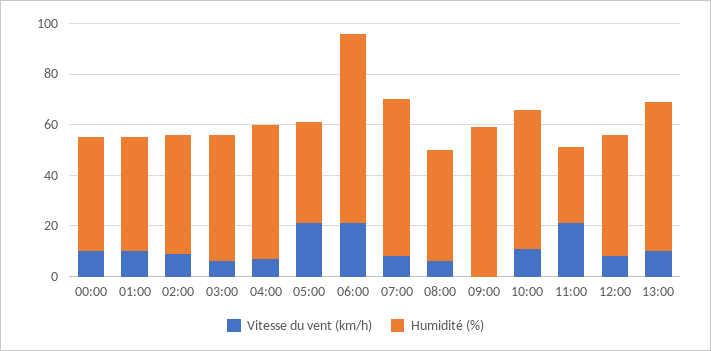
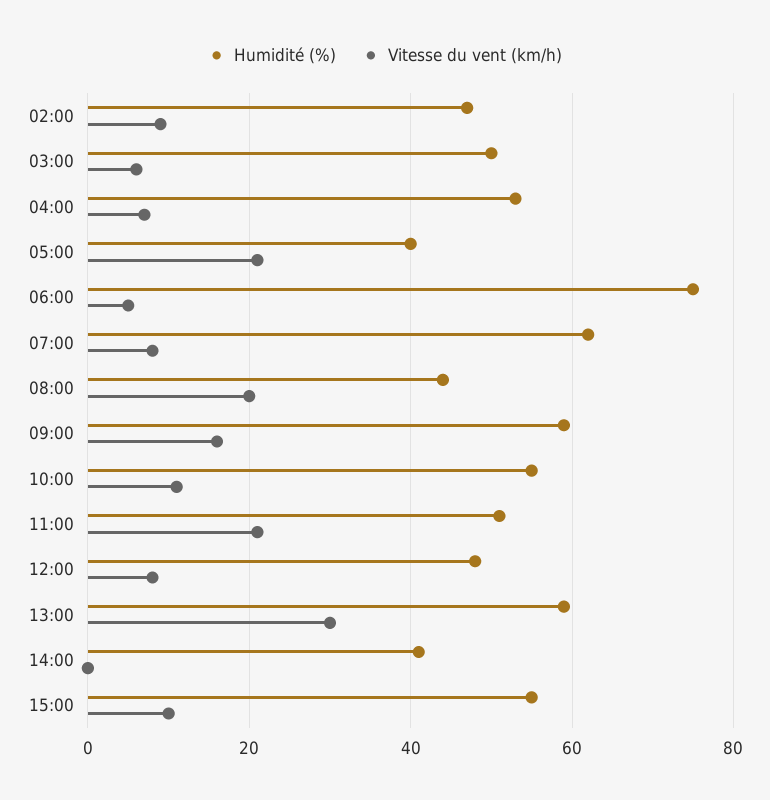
Vitesse du vent (km/h), 00:00: 10 -> none
Humidité (%), 00:00: 45 -> none
Vitesse du vent (km/h), 01:00: 10 -> none
Humidité (%), 01:00: 45 -> none
Vitesse du vent (km/h), 06:00: 20 -> 5
Vitesse du vent (km/h), 08:00: 5 -> 20
Vitesse du vent (km/h), 09:00: 0 -> 15
Humidité (%), 11:00: 30 -> 50
Vitesse du vent (km/h), 13:00: 10 -> 30
Humidité (%), 14:00: none -> 40
Vitesse du vent (km/h), 14:00: none -> 0
Humidité (%), 15:00: none -> 55
Vitesse du vent (km/h), 15:00: none -> 10

